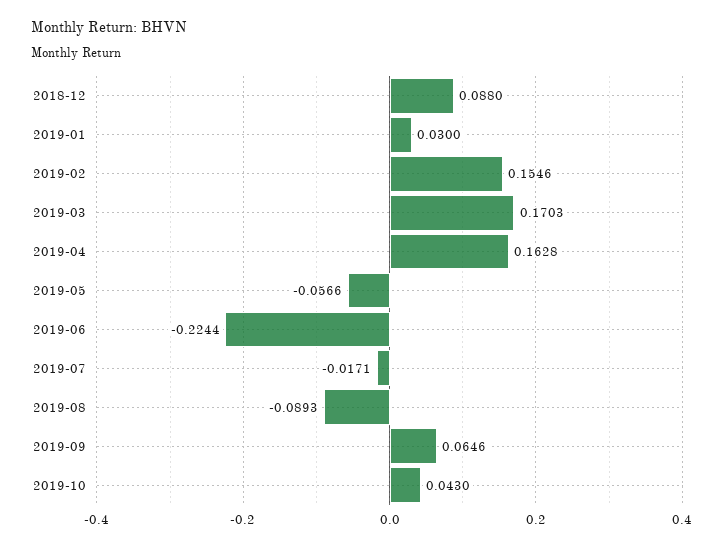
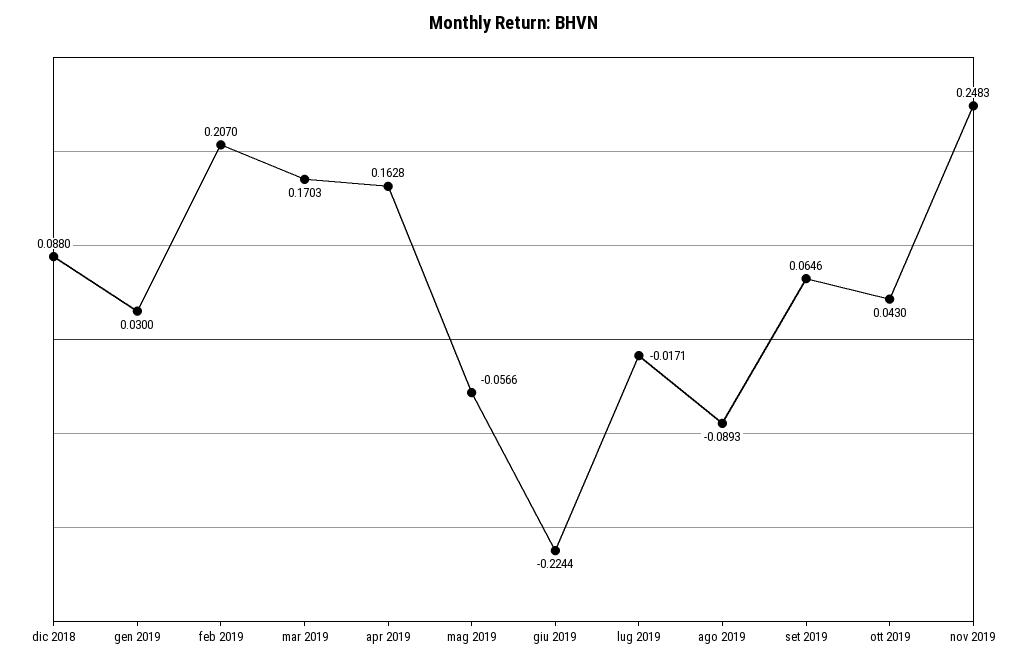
2019-02: 0.1546 -> 0.207
nov 2019: none -> 0.2483

